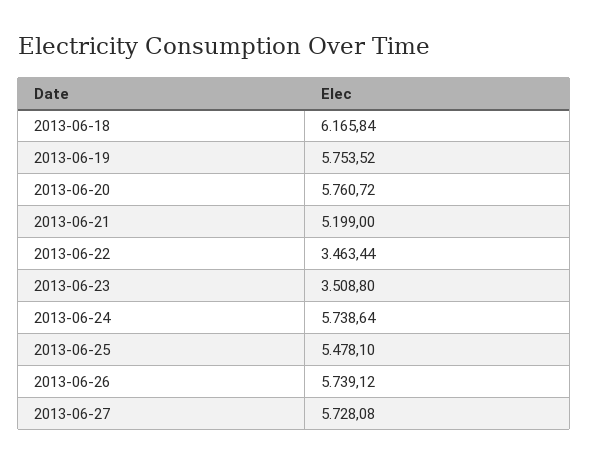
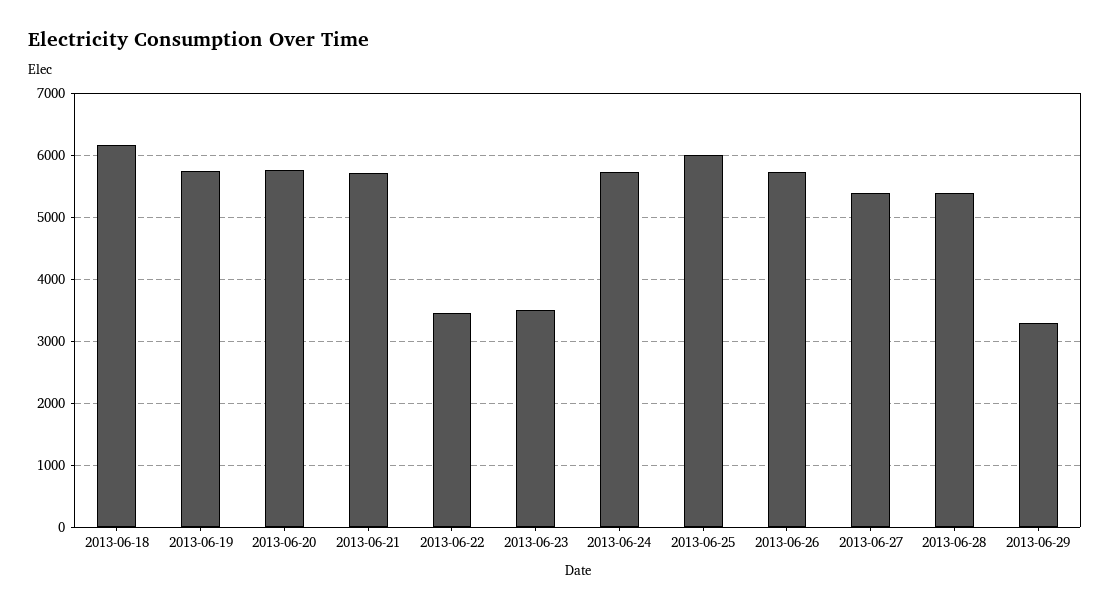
2013-06-21: 5199 -> 5700
2013-06-25: 5478.1 -> 6000
2013-06-27: 5728.08 -> 5400
2013-06-28: none -> 5400
2013-06-29: none -> 3300

